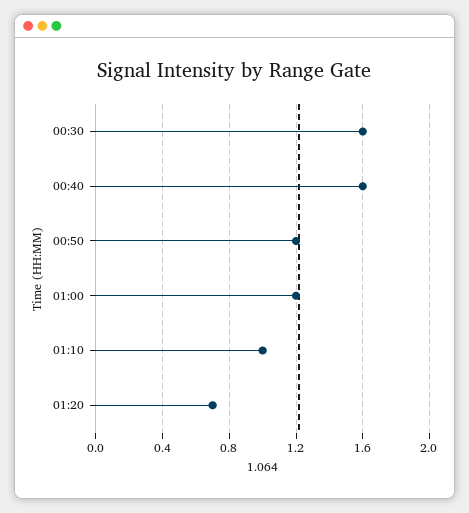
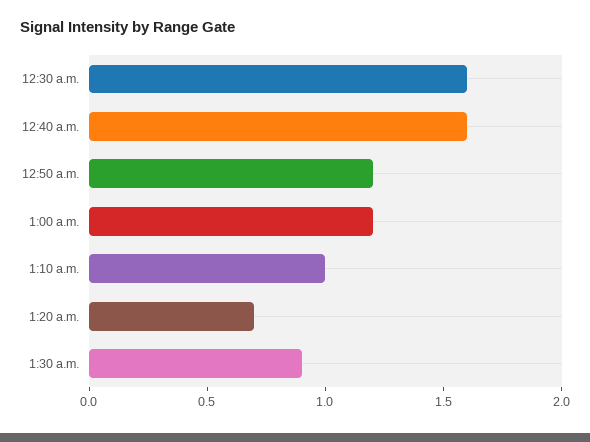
1:30 a.m.: none -> 0.9

